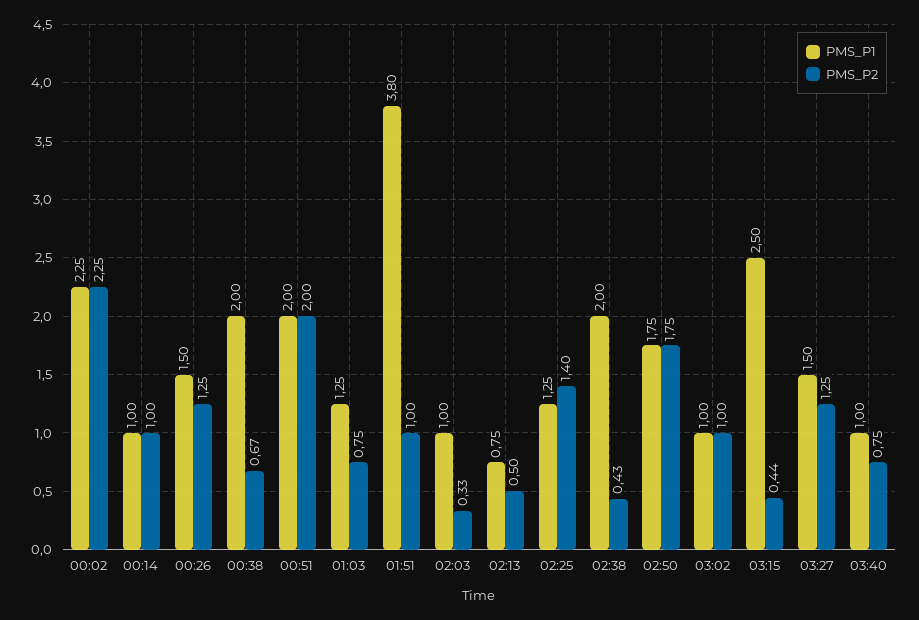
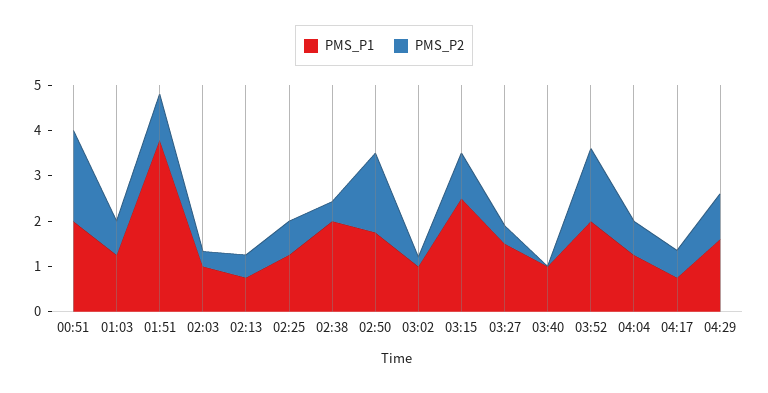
PMS_P1, 00:02: 2.25 -> none
PMS_P2, 00:02: 2.25 -> none
PMS_P1, 00:14: 1 -> none
PMS_P2, 00:14: 1 -> none
PMS_P1, 00:26: 1.5 -> none
PMS_P2, 00:26: 1.25 -> none
PMS_P1, 00:38: 2 -> none
PMS_P2, 00:38: 0.67 -> none
PMS_P2, 02:25: 1.4 -> 0.8
PMS_P2, 03:02: 1 -> 0.2
PMS_P2, 03:15: 0.44 -> 1
PMS_P2, 03:27: 1.25 -> 0.4
PMS_P2, 03:40: 0.75 -> 0
PMS_P1, 03:52: none -> 2
PMS_P2, 03:52: none -> 1.6
PMS_P1, 04:04: none -> 1.2
PMS_P2, 04:04: none -> 0.8
PMS_P1, 04:17: none -> 0.8
PMS_P2, 04:17: none -> 0.6
PMS_P1, 04:29: none -> 1.6
PMS_P2, 04:29: none -> 1

